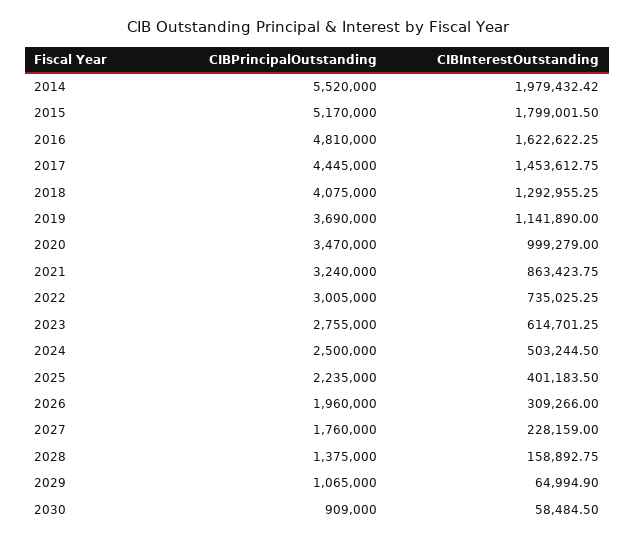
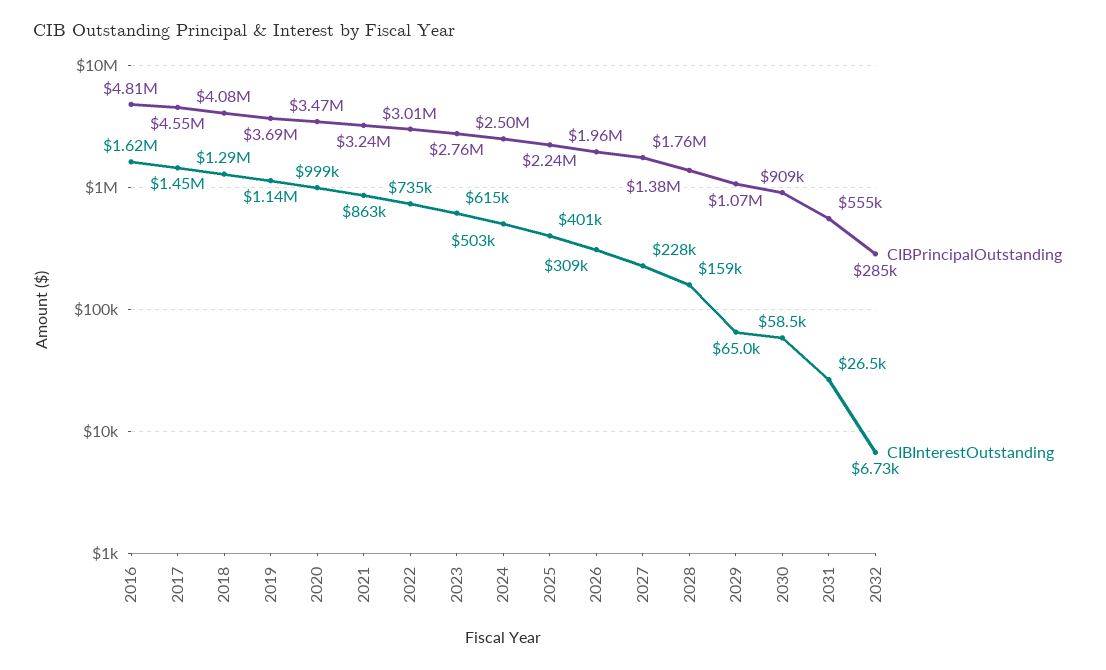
CIBPrincipalOutstanding, 2014: 5520000 -> none
CIBInterestOutstanding, 2014: 1979432.42 -> none
CIBPrincipalOutstanding, 2015: 5170000 -> none
CIBInterestOutstanding, 2015: 1799001.5 -> none
CIBPrincipalOutstanding, 2017: 4445000 -> 4550000
CIBPrincipalOutstanding, 2031: none -> 555000
CIBInterestOutstanding, 2031: none -> 26500
CIBPrincipalOutstanding, 2032: none -> 285000
CIBInterestOutstanding, 2032: none -> 6730

